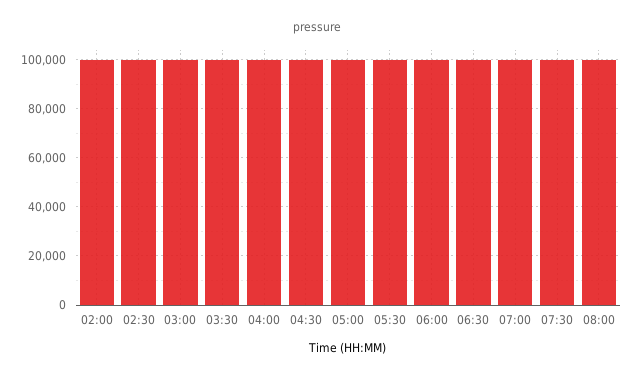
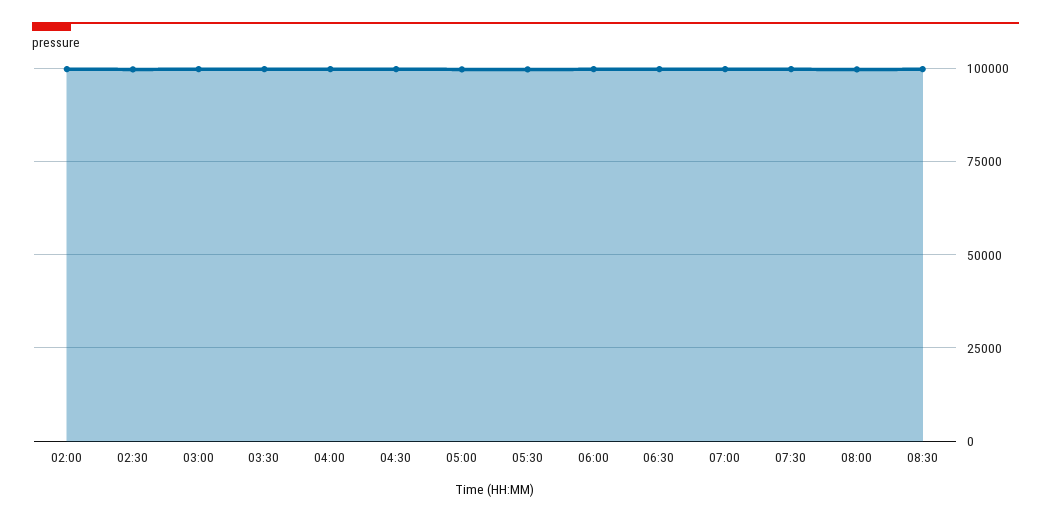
08:30: none -> 100000

